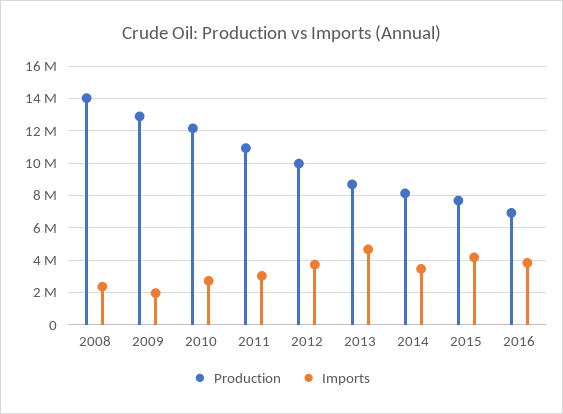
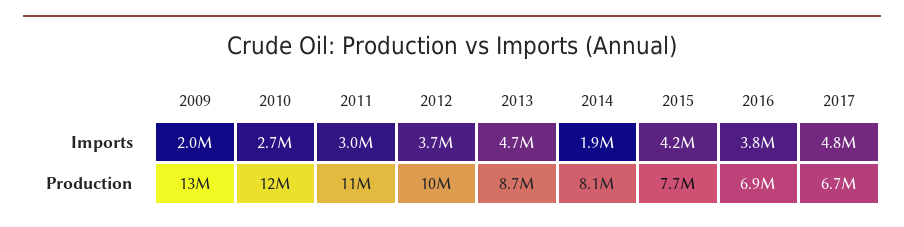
Production, 2008: 14000000 -> none
Imports, 2008: 2500000 -> none
Imports, 2014: 3500000 -> 1900000
Imports, 2017: none -> 4800000
Production, 2017: none -> 6700000

